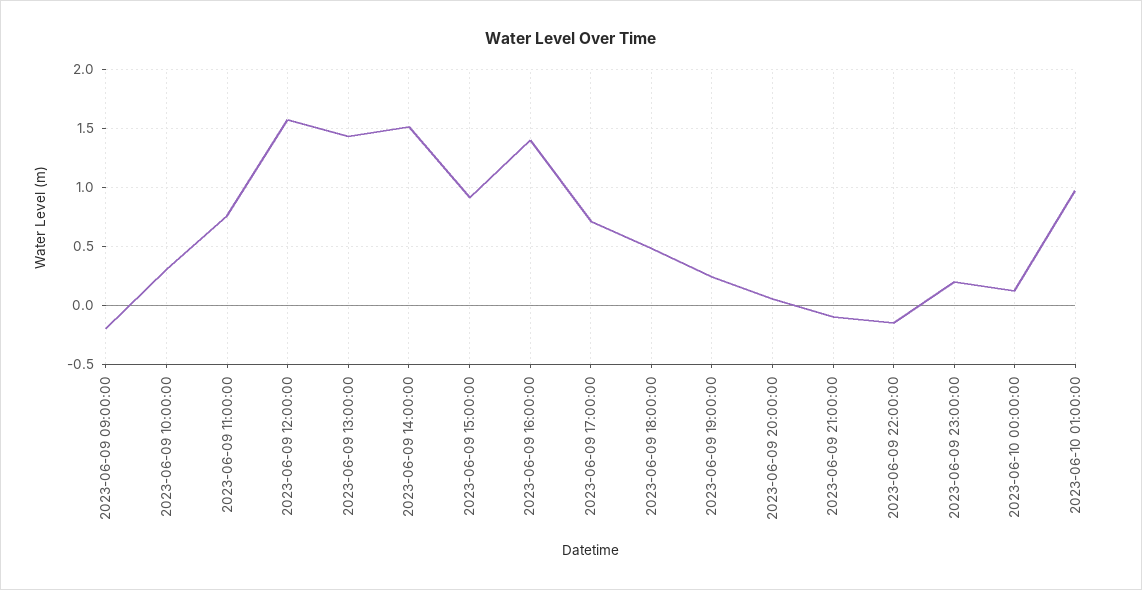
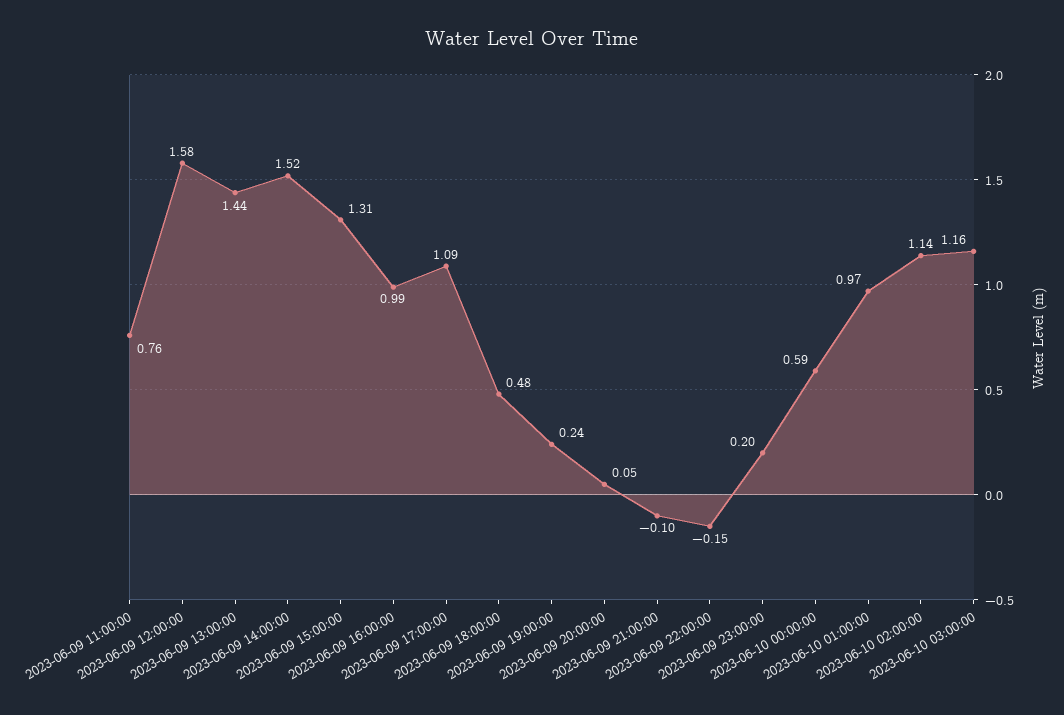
2023-06-09 09:00:00: -0.2 -> none
2023-06-09 10:00:00: 0.3 -> none
2023-06-09 15:00:00: 0.9 -> 1.31
2023-06-09 16:00:00: 1.4 -> 0.99
2023-06-09 17:00:00: 0.7 -> 1.09
2023-06-10 00:00:00: 0.1 -> 0.59
2023-06-10 02:00:00: none -> 1.14
2023-06-10 03:00:00: none -> 1.16

